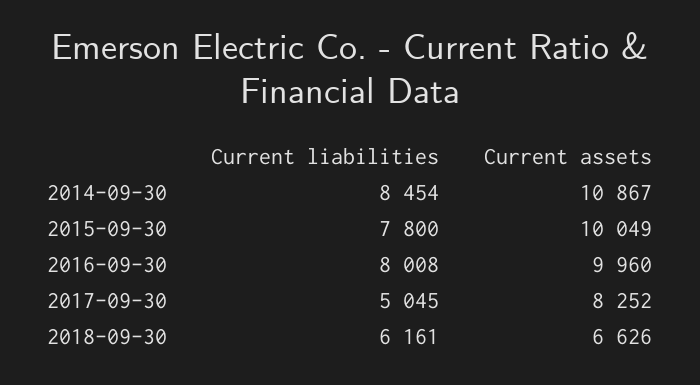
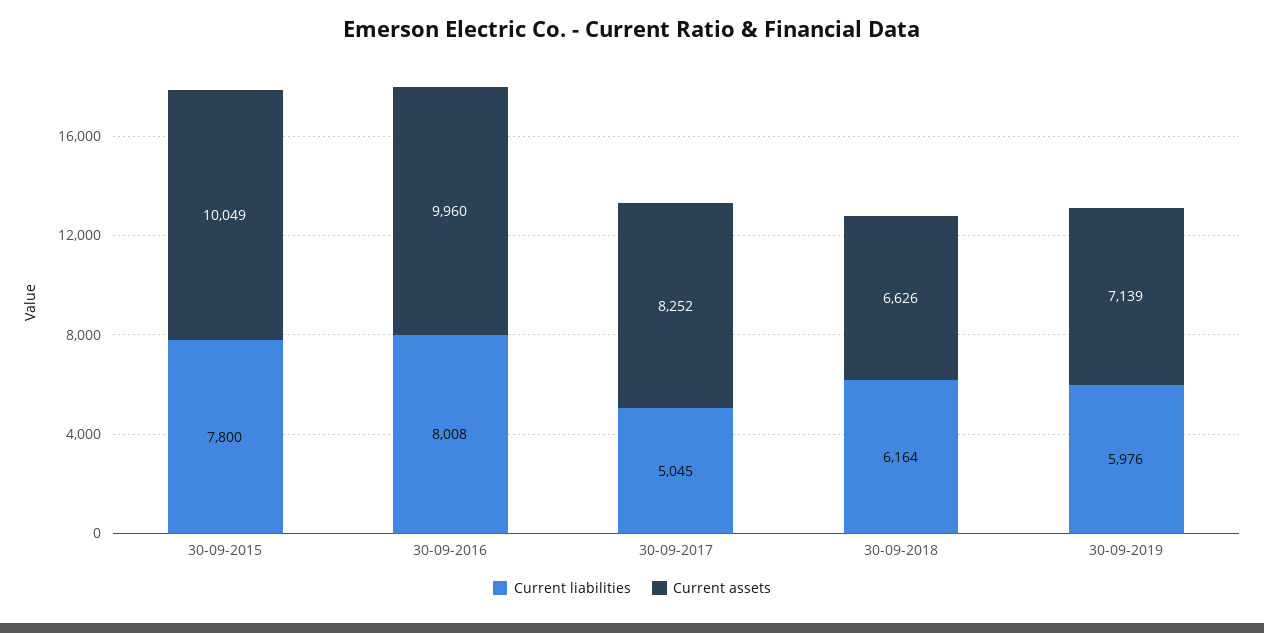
Current liabilities, 2014-09-30: 8454 -> none
Current assets, 2014-09-30: 10867 -> none
Current liabilities, 2018-09-30: 6161 -> 6164
Current liabilities, 30-09-2019: none -> 5976
Current assets, 30-09-2019: none -> 7139

